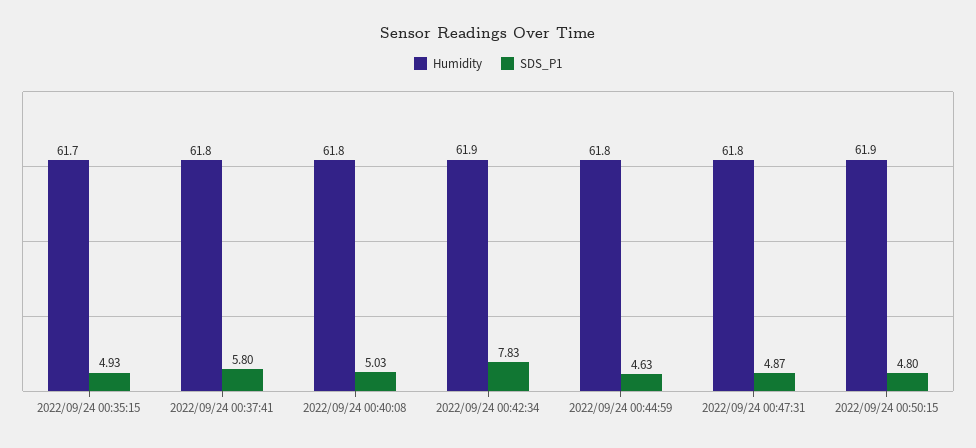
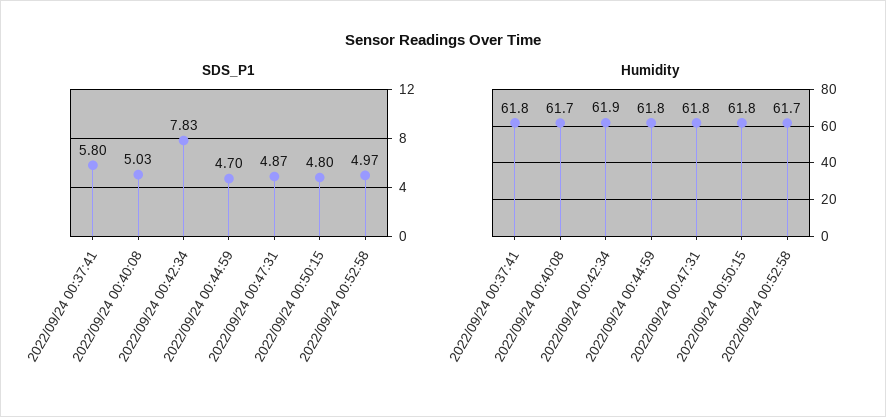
Humidity, 2022/09/24 00:35:15: 61.7 -> none
SDS_P1, 2022/09/24 00:35:15: 4.93 -> none
Humidity, 2022/09/24 00:40:08: 61.8 -> 61.7
SDS_P1, 2022/09/24 00:44:59: 4.63 -> 4.7
Humidity, 2022/09/24 00:50:15: 61.9 -> 61.8
SDS_P1, 2022/09/24 00:52:58: none -> 4.97
Humidity, 2022/09/24 00:52:58: none -> 61.7

